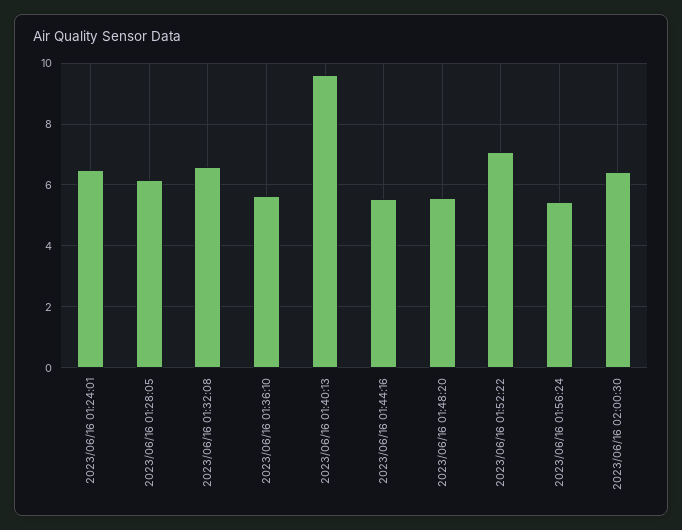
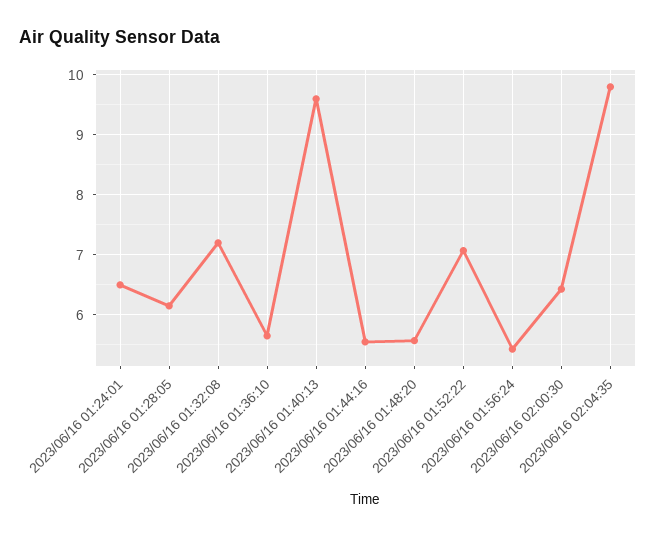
2023/06/16 01:32:08: 6.6 -> 7.2
2023/06/16 02:04:35: none -> 9.8

